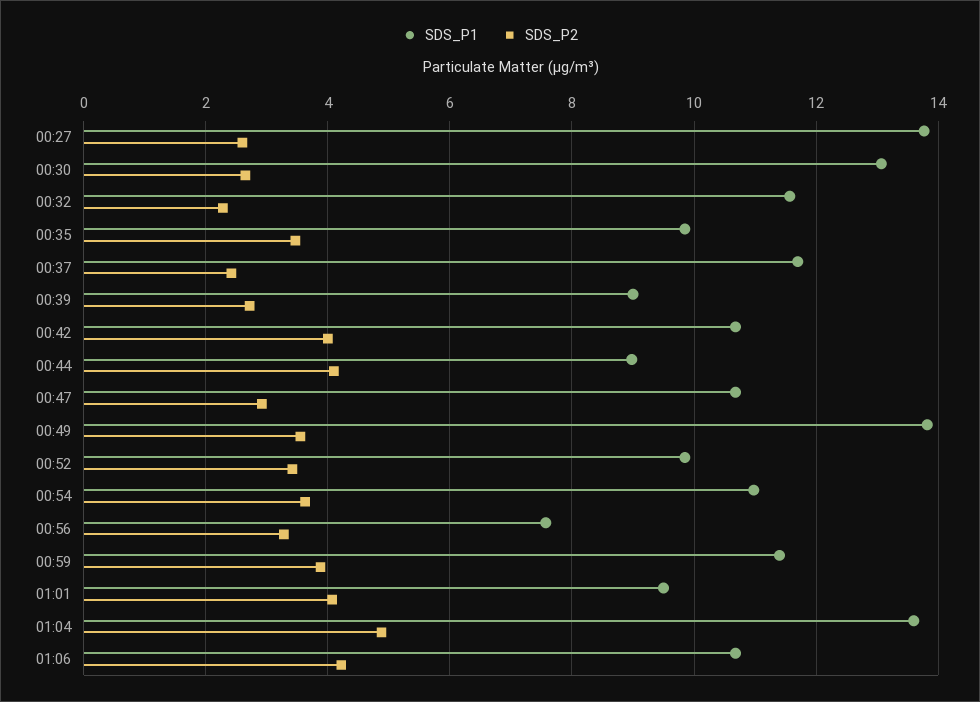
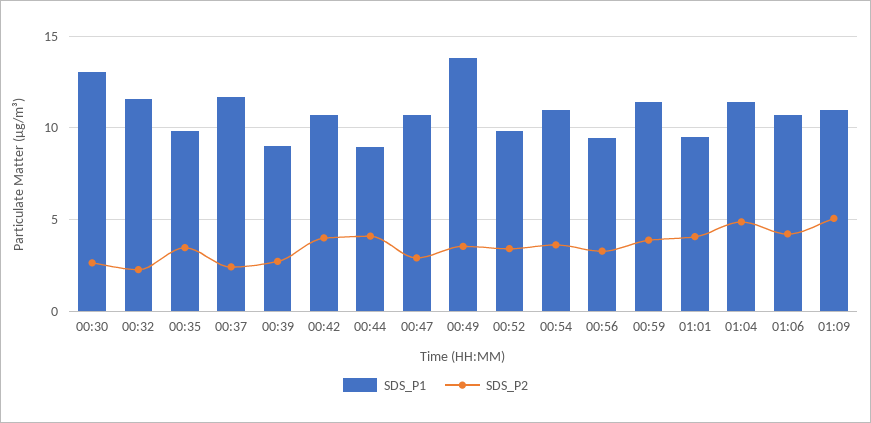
SDS_P1, 00:27: 13.8 -> none
SDS_P2, 00:27: 2.6 -> none
SDS_P1, 00:56: 7.6 -> 9.5
SDS_P1, 01:04: 13.6 -> 11.5
SDS_P1, 01:09: none -> 11
SDS_P2, 01:09: none -> 5

